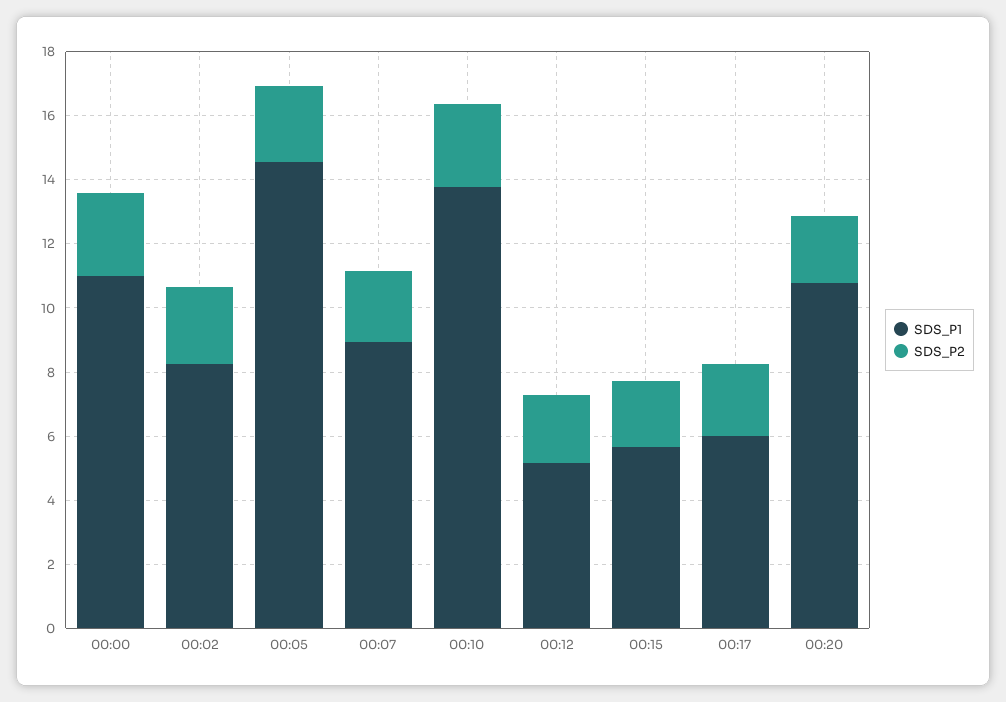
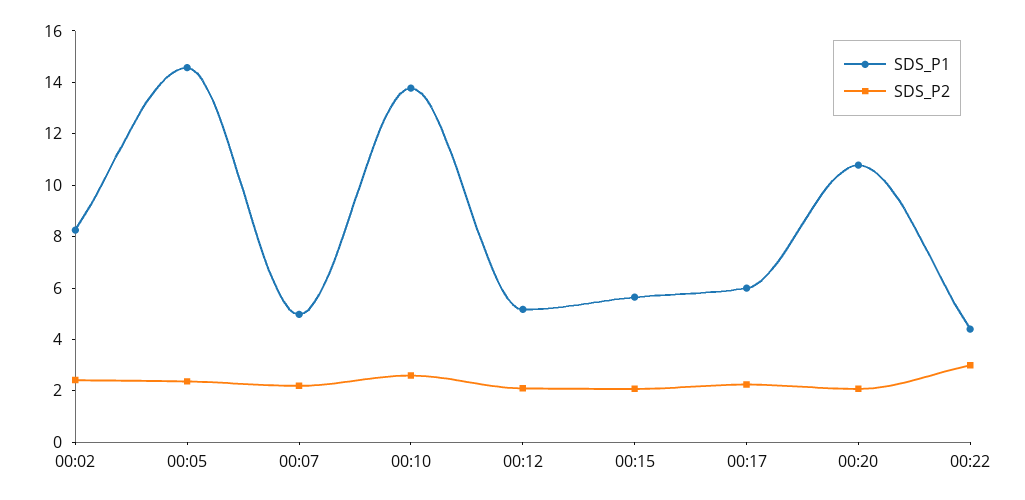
SDS_P1, 00:00: 11 -> none
SDS_P2, 00:00: 2.5 -> none
SDS_P1, 00:07: 9 -> 5
SDS_P1, 00:22: none -> 4.5
SDS_P2, 00:22: none -> 3

